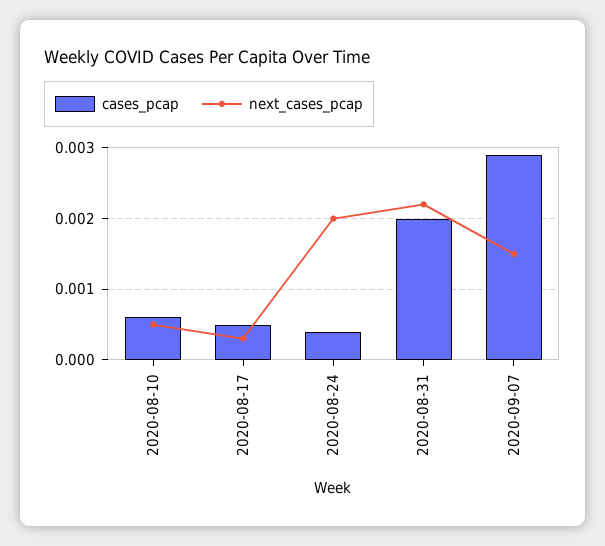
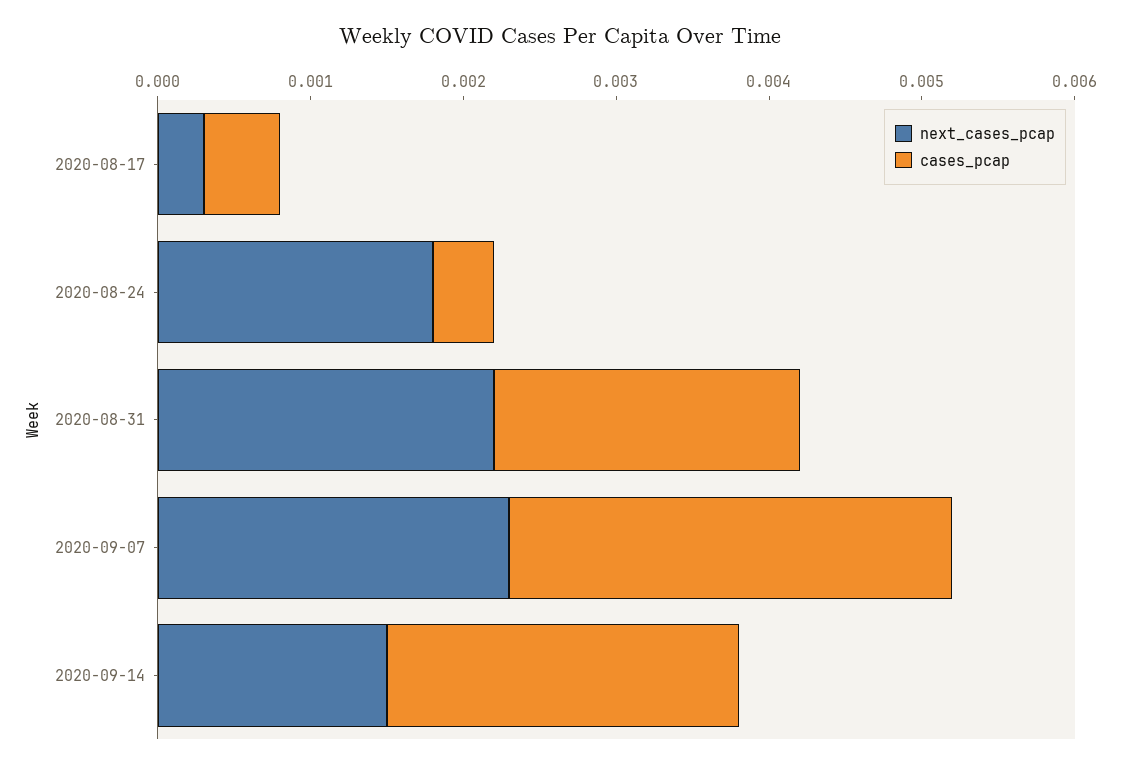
cases_pcap, 2020-08-10: 0.0006 -> none
next_cases_pcap, 2020-08-10: 0.0005 -> none
next_cases_pcap, 2020-08-24: 0.002 -> 0.0018
next_cases_pcap, 2020-09-07: 0.0015 -> 0.0023
next_cases_pcap, 2020-09-14: none -> 0.0015
cases_pcap, 2020-09-14: none -> 0.0023

